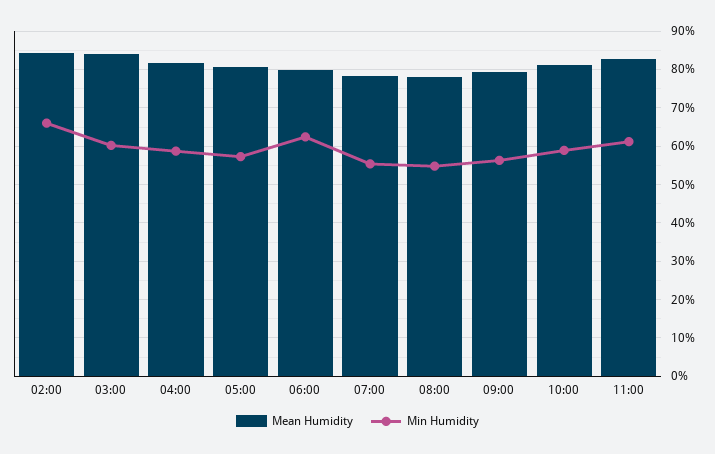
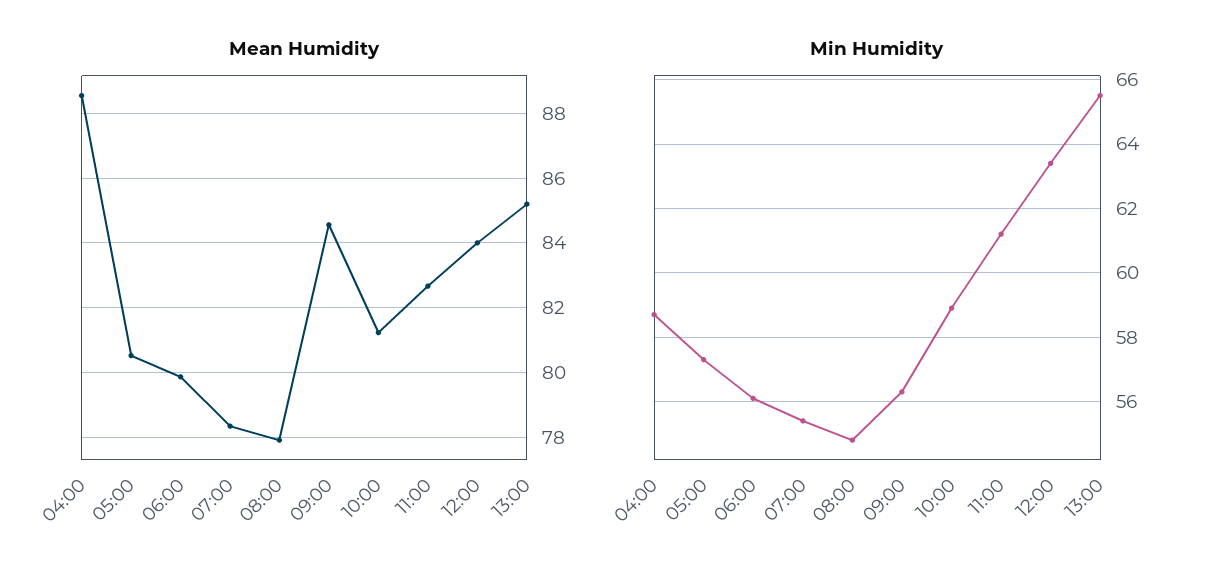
Mean Humidity, 02:00: 84 -> none
Min Humidity, 02:00: 66 -> none
Mean Humidity, 03:00: 84 -> none
Min Humidity, 03:00: 60 -> none
Mean Humidity, 04:00: 82 -> 88.6
Min Humidity, 06:00: 62 -> 56
Mean Humidity, 09:00: 80 -> 84.6
Mean Humidity, 12:00: none -> 84
Mean Humidity, 13:00: none -> 85.2
Min Humidity, 12:00: none -> 63.5
Min Humidity, 13:00: none -> 65.5

